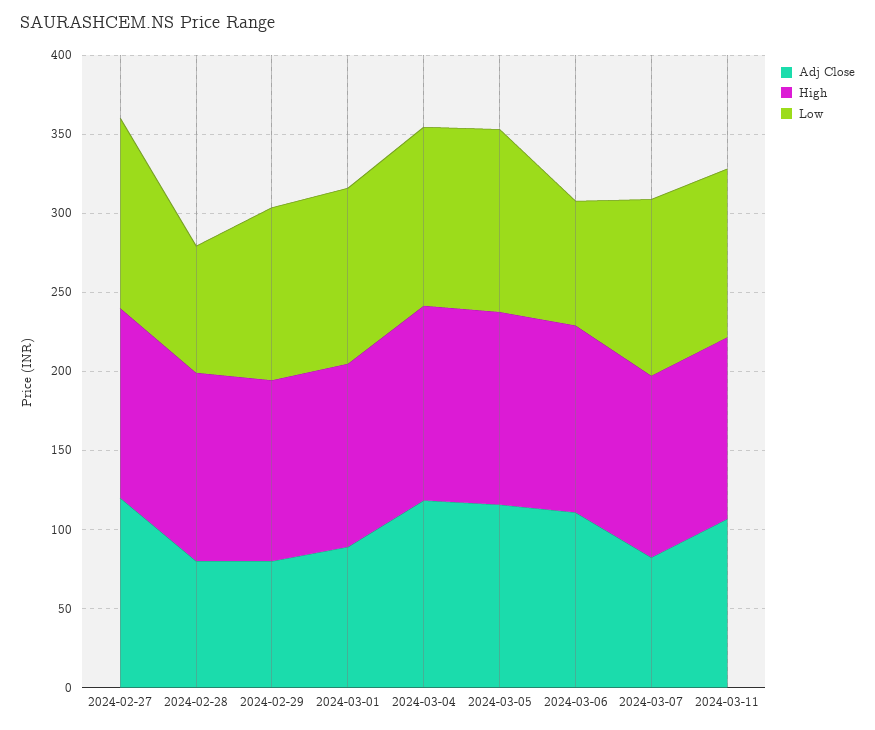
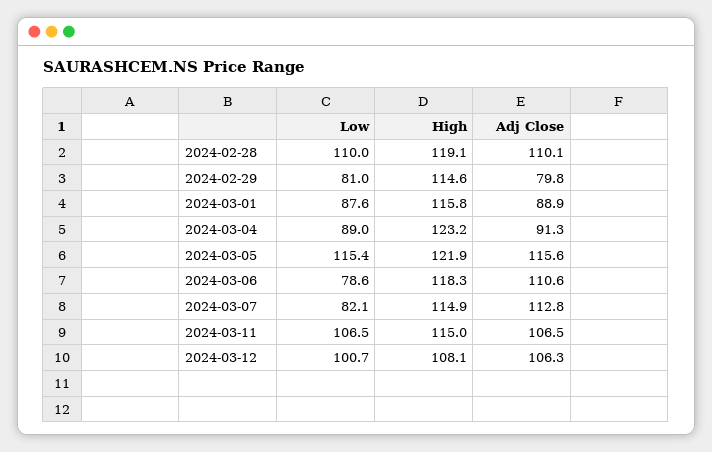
Adj Close, 2024-02-27: 120 -> none
High, 2024-02-27: 120 -> none
Low, 2024-02-27: 120 -> none
Adj Close, 2024-02-28: 80 -> 110.1
Low, 2024-02-28: 80 -> 110
Low, 2024-02-29: 110 -> 81
Low, 2024-03-01: 110 -> 87.6
Adj Close, 2024-03-04: 120 -> 91.3
Low, 2024-03-04: 110 -> 89
Adj Close, 2024-03-07: 80 -> 112.8
Low, 2024-03-07: 110 -> 82.1
Low, 2024-03-12: none -> 100.7
High, 2024-03-12: none -> 108.1
Adj Close, 2024-03-12: none -> 106.3

